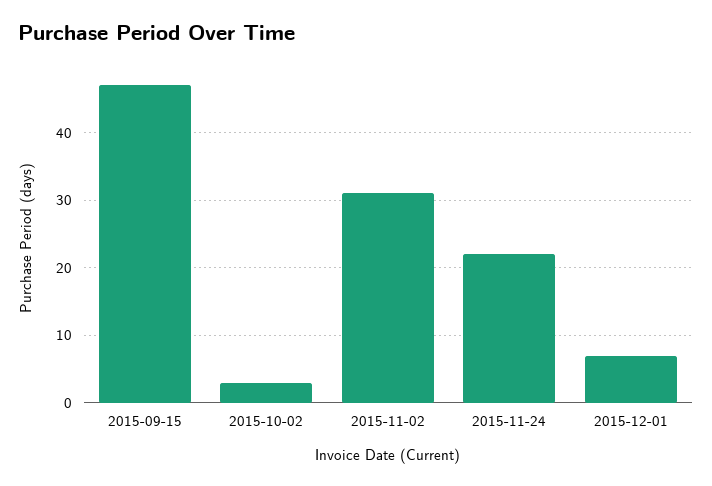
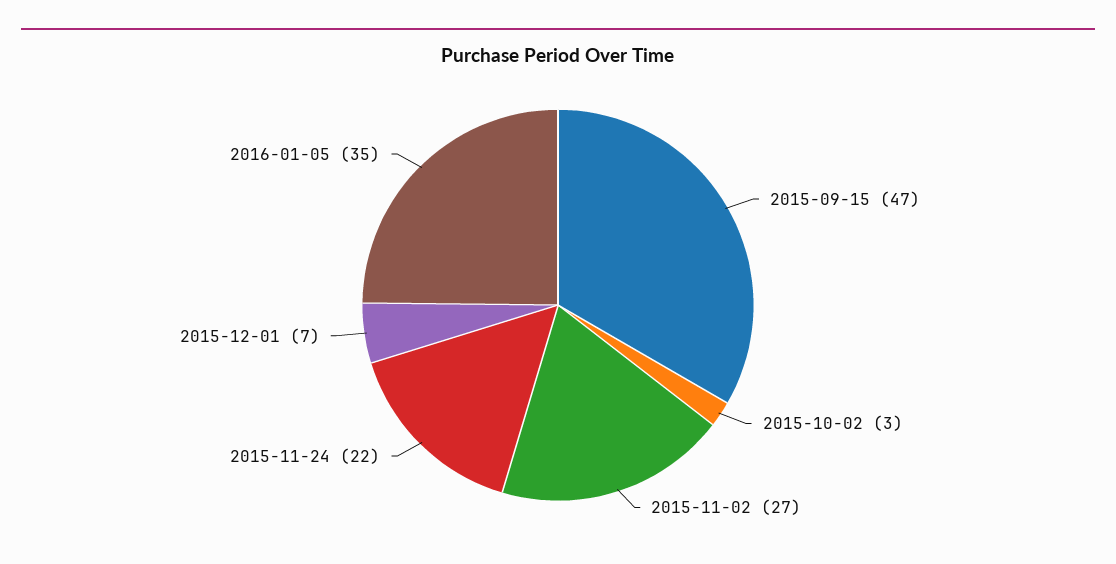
2015-11-02: 31 -> 27
2016-01-05: none -> 35

